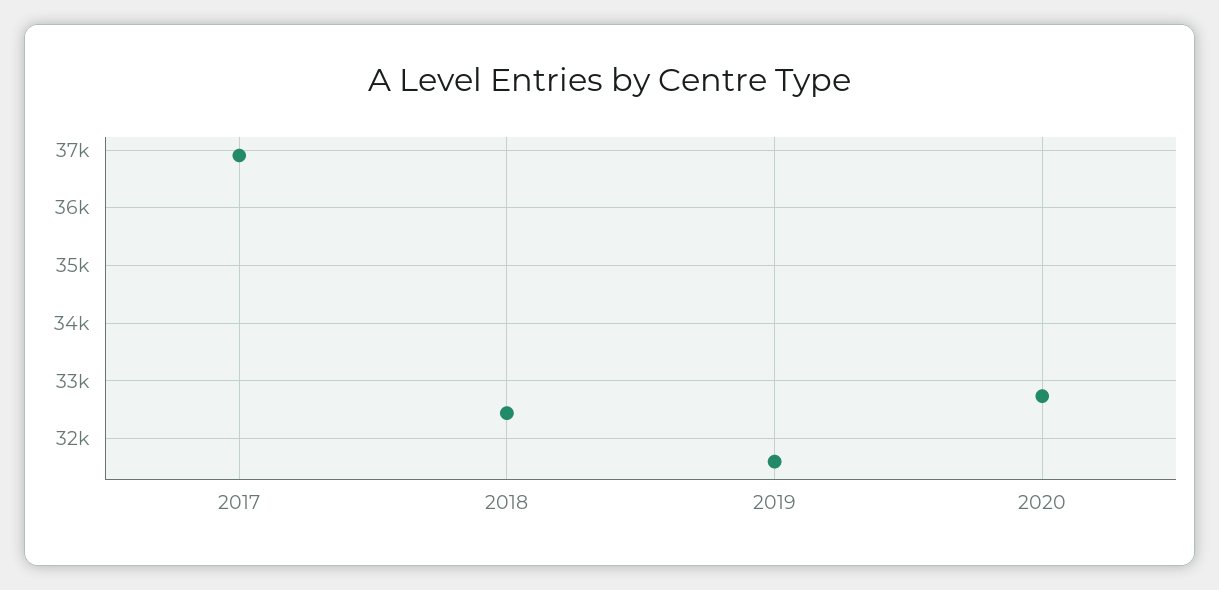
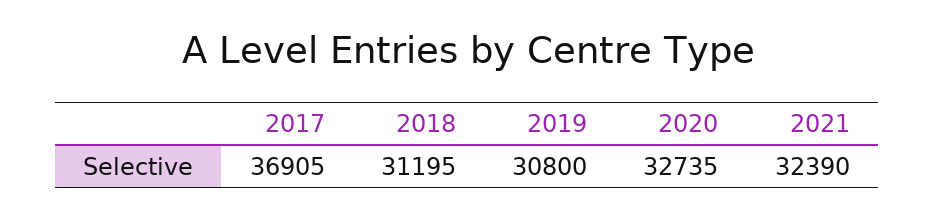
2018: 32400 -> 31195
2019: 31600 -> 30800
2021: none -> 32390

